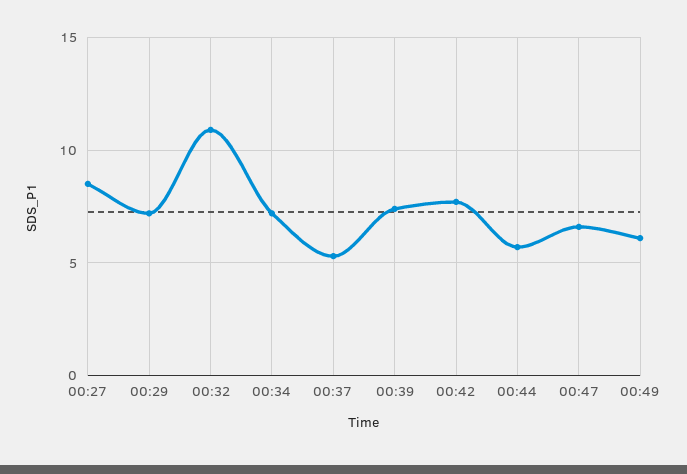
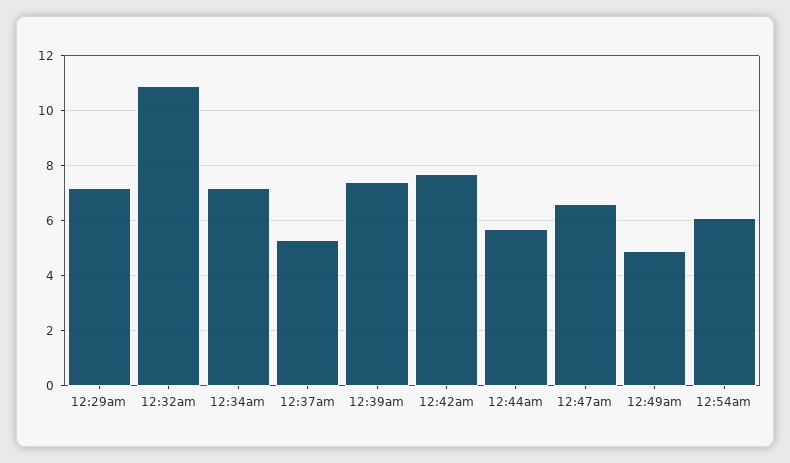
00:27: 8.5 -> none
00:49: 6 -> 5
12:54am: none -> 6

